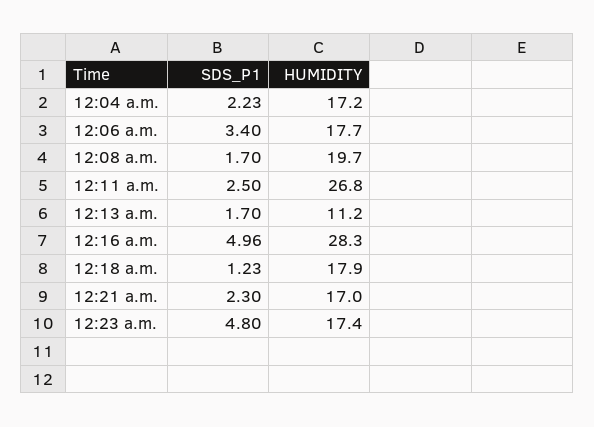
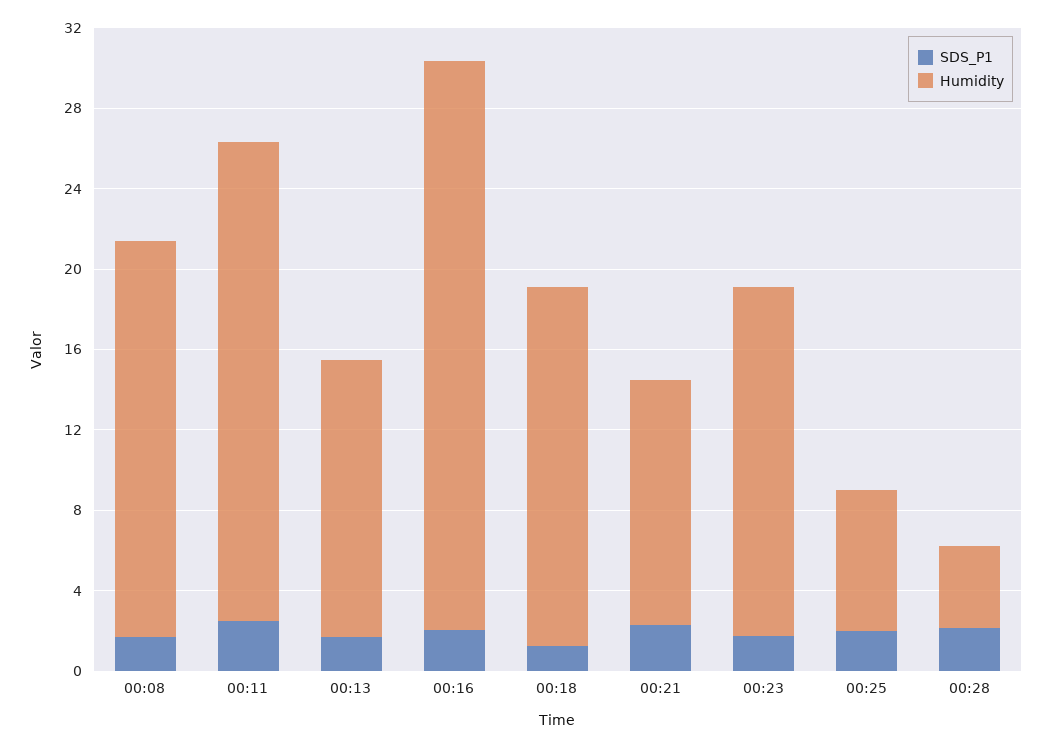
SDS_P1, 12:04 a.m.: 2.23 -> none
HUMIDITY, 12:04 a.m.: 17.2 -> none
SDS_P1, 12:06 a.m.: 3.4 -> none
HUMIDITY, 12:06 a.m.: 17.7 -> none
HUMIDITY, 12:11 a.m.: 26.8 -> 24
HUMIDITY, 12:13 a.m.: 11.2 -> 14
SDS_P1, 12:16 a.m.: 4.96 -> 2
HUMIDITY, 12:21 a.m.: 17 -> 12
SDS_P1, 12:23 a.m.: 4.8 -> 2
SDS_P1, 00:25: none -> 2
HUMIDITY, 00:25: none -> 7
SDS_P1, 00:28: none -> 2
HUMIDITY, 00:28: none -> 4

